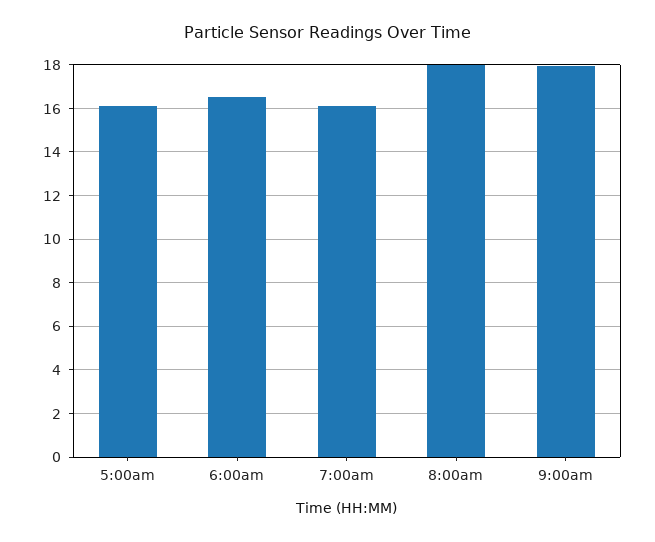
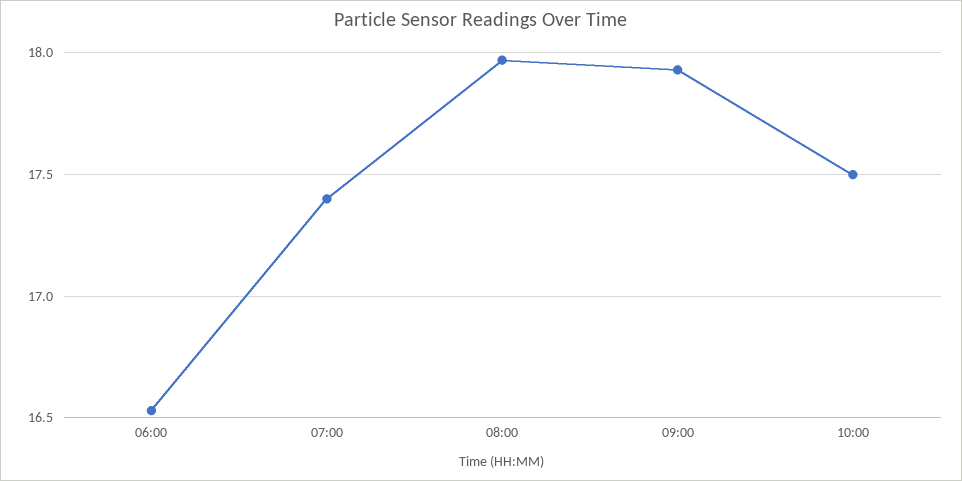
5:00am: 16 -> none
7:00am: 16 -> 17.4
10:00: none -> 17.5

